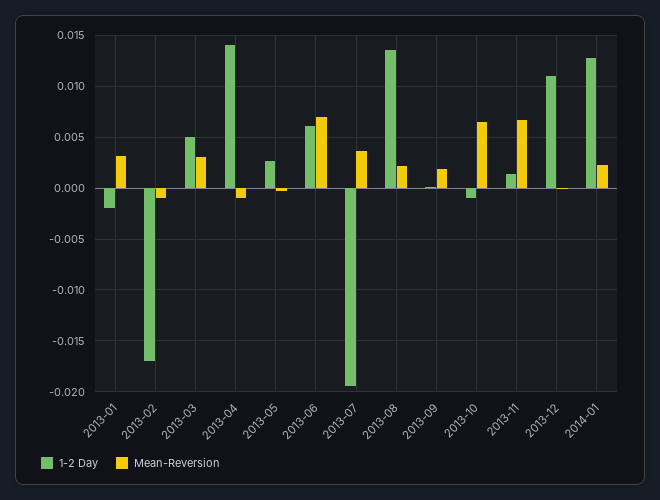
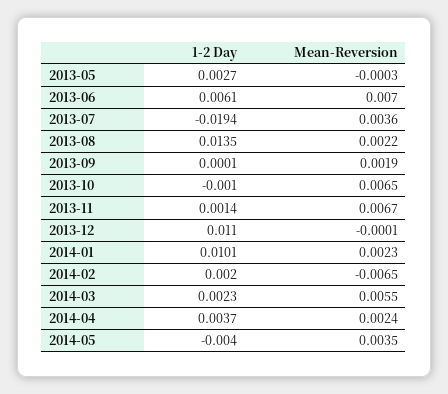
1-2 Day, 2013-01: -0.002 -> none
Mean-Reversion, 2013-01: 0.003 -> none
1-2 Day, 2013-02: -0.017 -> none
Mean-Reversion, 2013-02: -0.001 -> none
1-2 Day, 2013-03: 0.005 -> none
Mean-Reversion, 2013-03: 0.003 -> none
1-2 Day, 2013-04: 0.014 -> none
Mean-Reversion, 2013-04: -0.001 -> none
1-2 Day, 2014-01: 0.013 -> 0.0101
1-2 Day, 2014-02: none -> 0.002
Mean-Reversion, 2014-02: none -> -0.0065
1-2 Day, 2014-03: none -> 0.0023
Mean-Reversion, 2014-03: none -> 0.0055
1-2 Day, 2014-04: none -> 0.0037
Mean-Reversion, 2014-04: none -> 0.0024
1-2 Day, 2014-05: none -> -0.004
Mean-Reversion, 2014-05: none -> 0.0035

